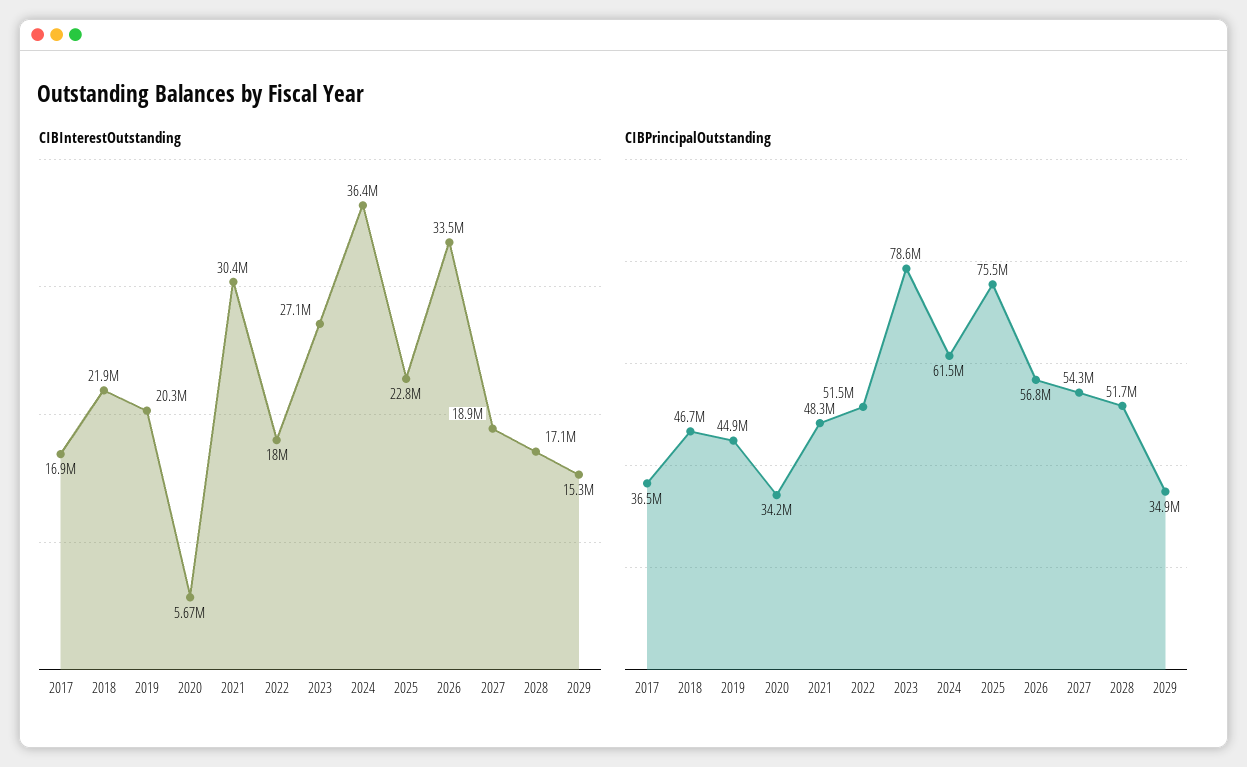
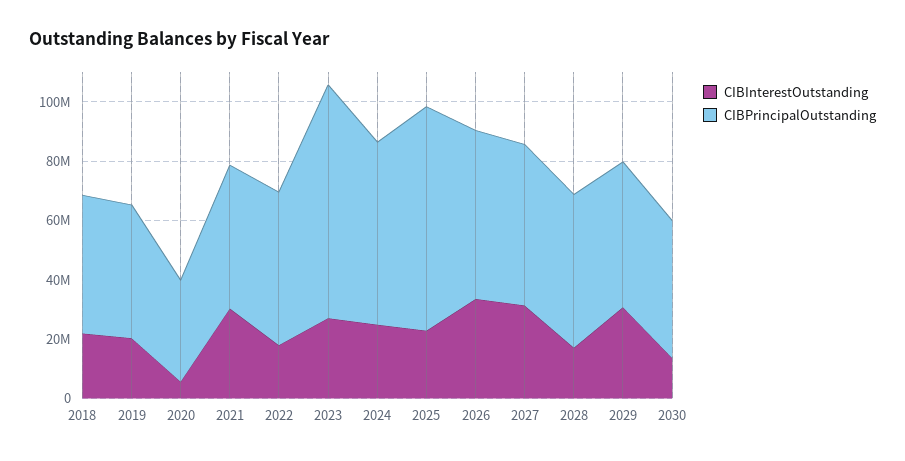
CIBInterestOutstanding, 2017: 16900000 -> none
CIBInterestOutstanding, 2024: 36400000 -> 25000000
CIBInterestOutstanding, 2027: 18900000 -> 30000000
CIBInterestOutstanding, 2029: 15300000 -> 30000000
CIBPrincipalOutstanding, 2017: 36500000 -> none
CIBPrincipalOutstanding, 2029: 34900000 -> 50000000
CIBInterestOutstanding, 2030: none -> 15000000
CIBPrincipalOutstanding, 2030: none -> 45000000

